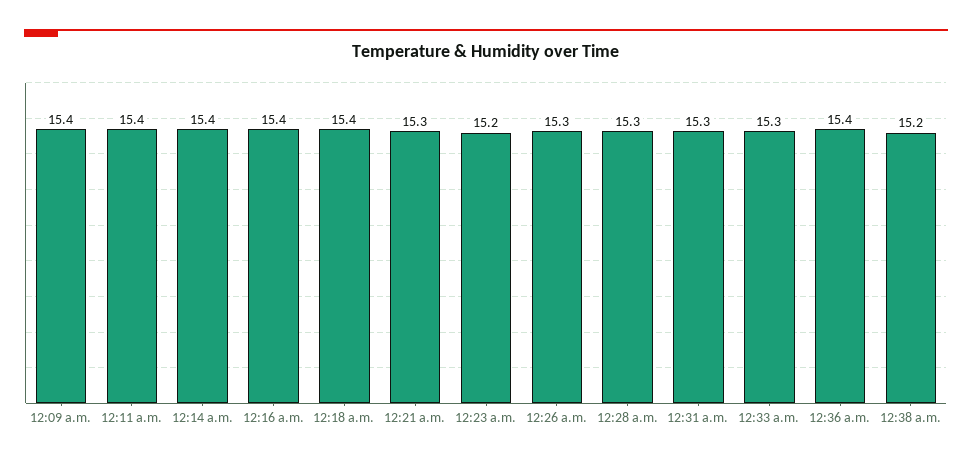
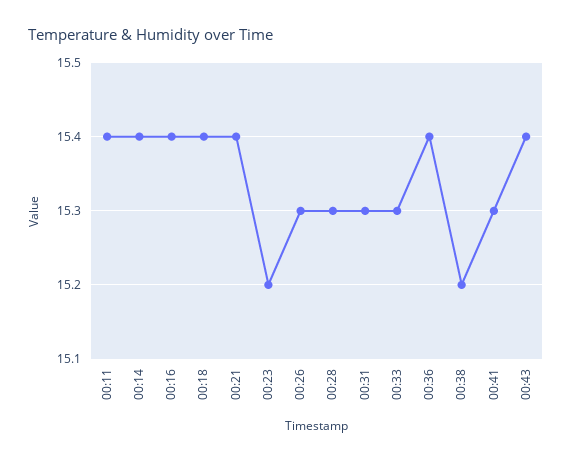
12:09 a.m.: 15.4 -> none
12:21 a.m.: 15.3 -> 15.4
00:41: none -> 15.3
00:43: none -> 15.4

